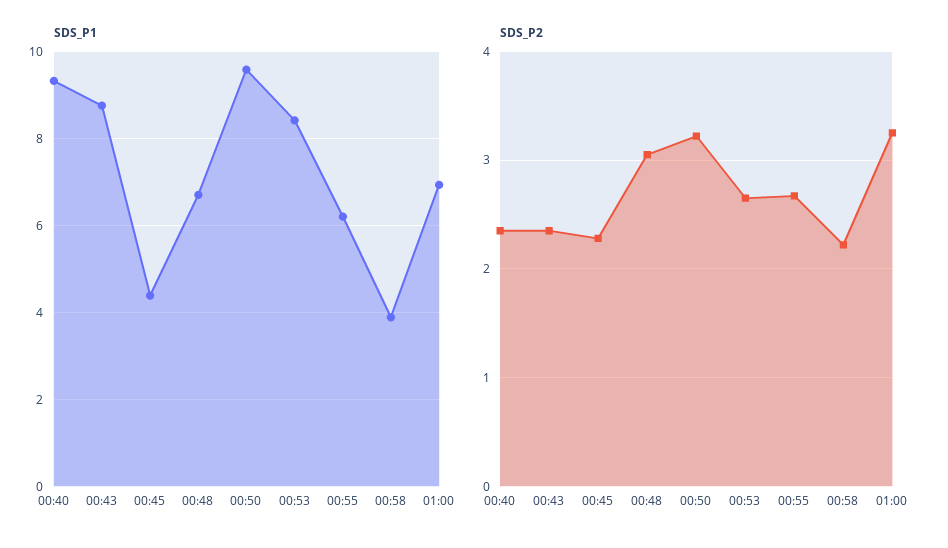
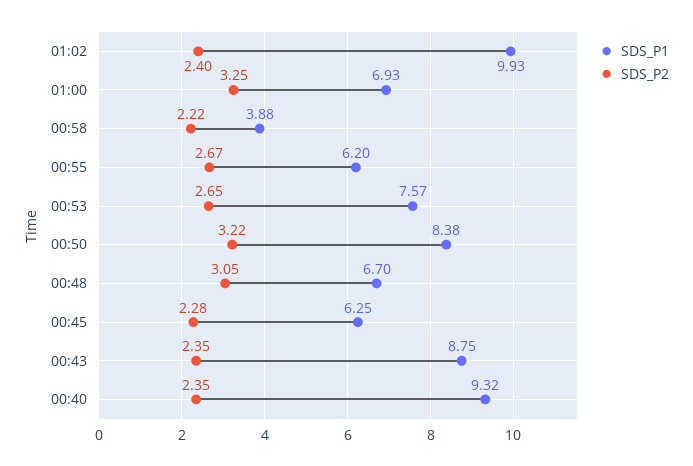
SDS_P1, 00:45: 4.4 -> 6.25
SDS_P1, 00:50: 9.6 -> 8.38
SDS_P1, 00:53: 8.4 -> 7.57
SDS_P1, 01:02: none -> 9.93
SDS_P2, 01:02: none -> 2.4

